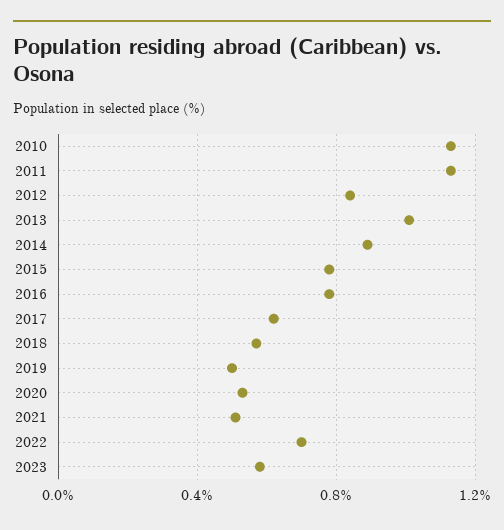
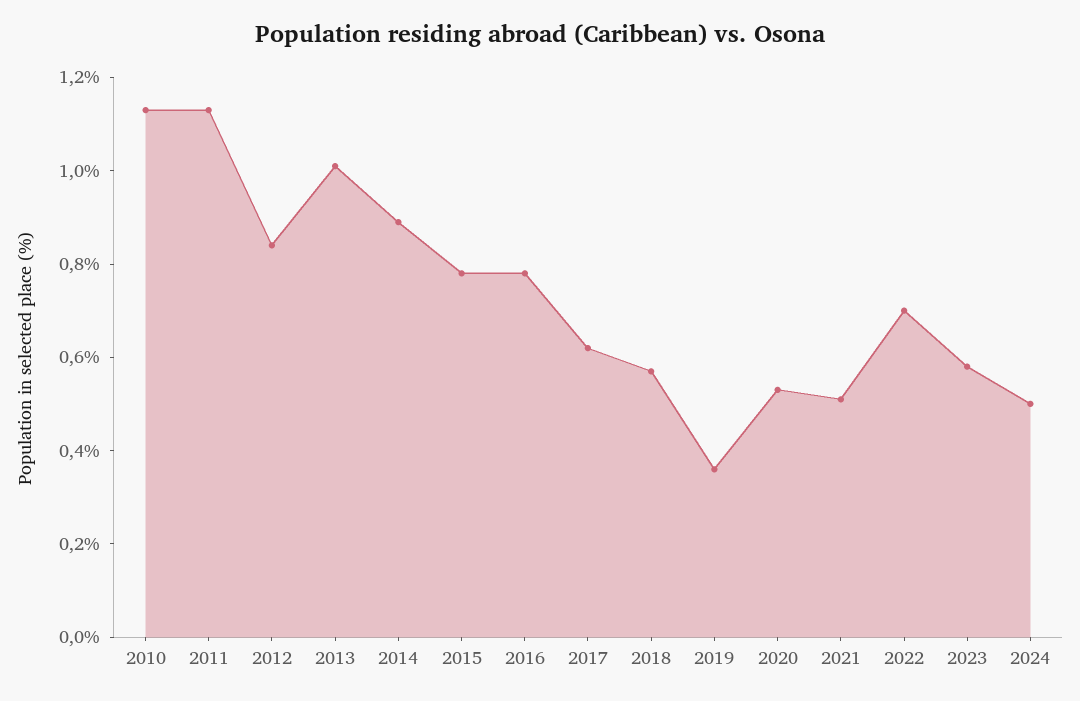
2019: 0.5 -> 0.35
2024: none -> 0.5

